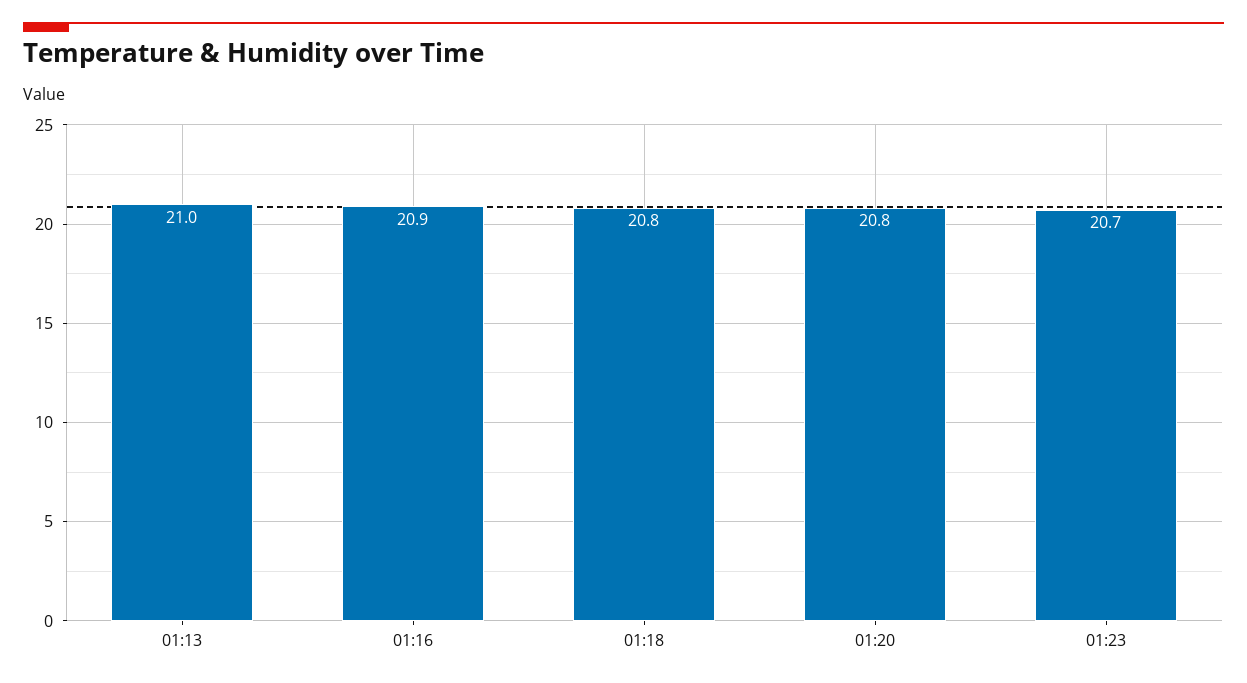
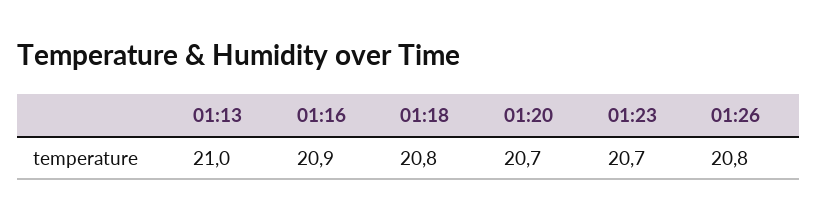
01:20: 20.8 -> 20.7
01:26: none -> 20.8

